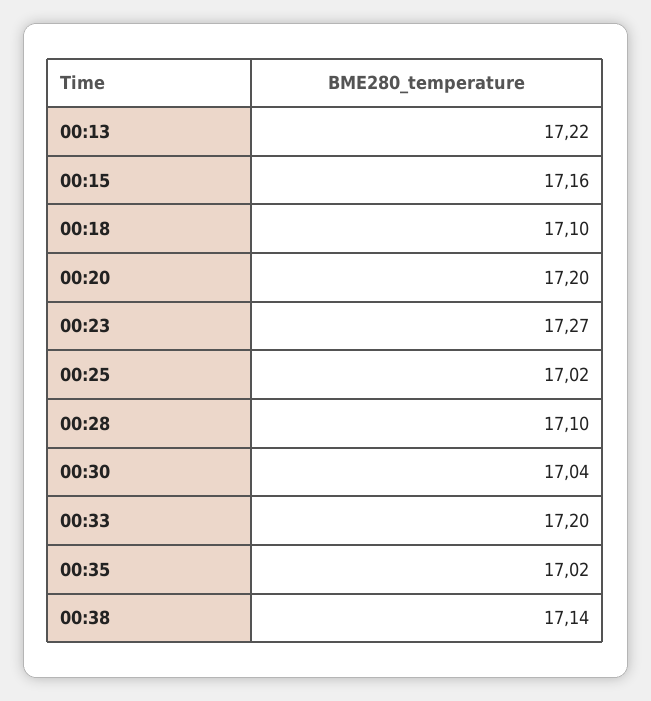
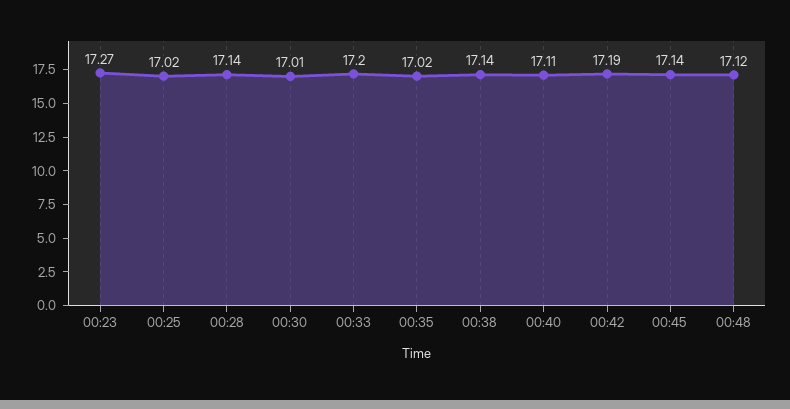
00:13: 17.22 -> none
00:15: 17.16 -> none
00:18: 17.1 -> none
00:20: 17.2 -> none
00:28: 17.1 -> 17.14
00:30: 17.04 -> 17.01
00:40: none -> 17.11
00:42: none -> 17.19
00:45: none -> 17.14
00:48: none -> 17.12

